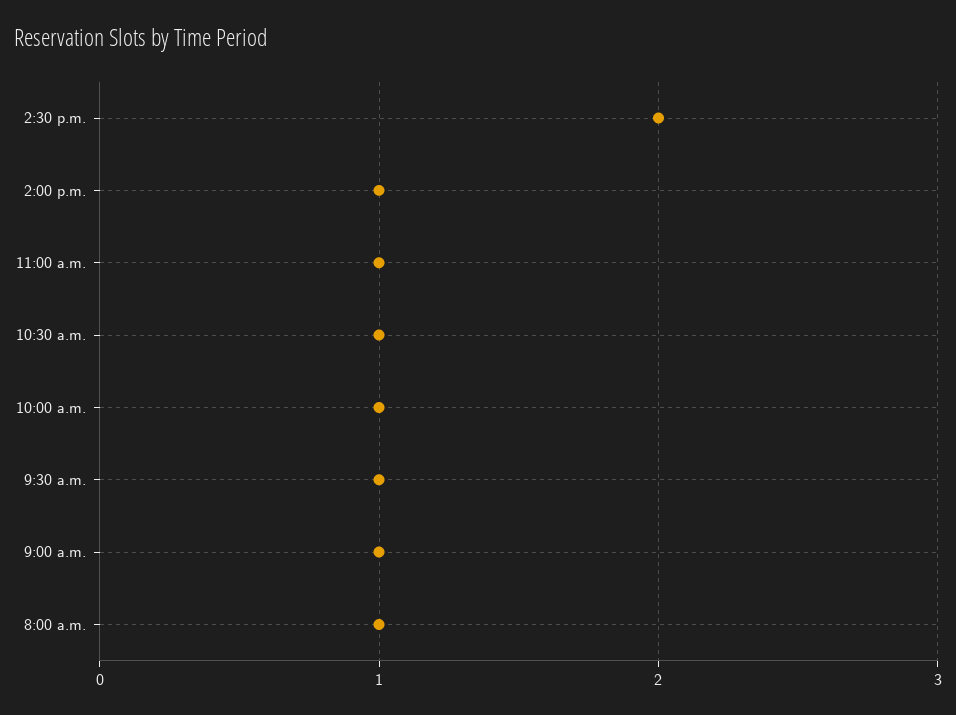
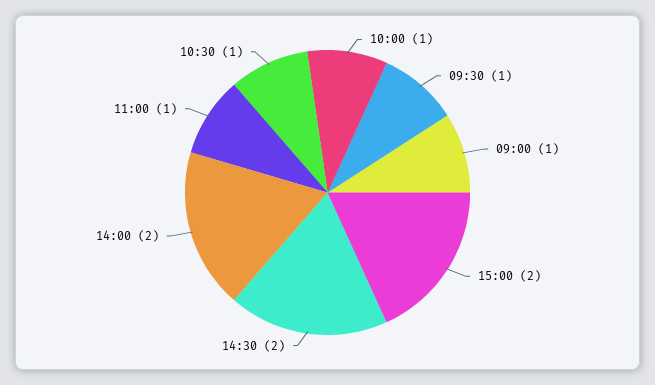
2:00 p.m.: 1 -> 2
8:00 a.m.: 1 -> none
15:00: none -> 2

